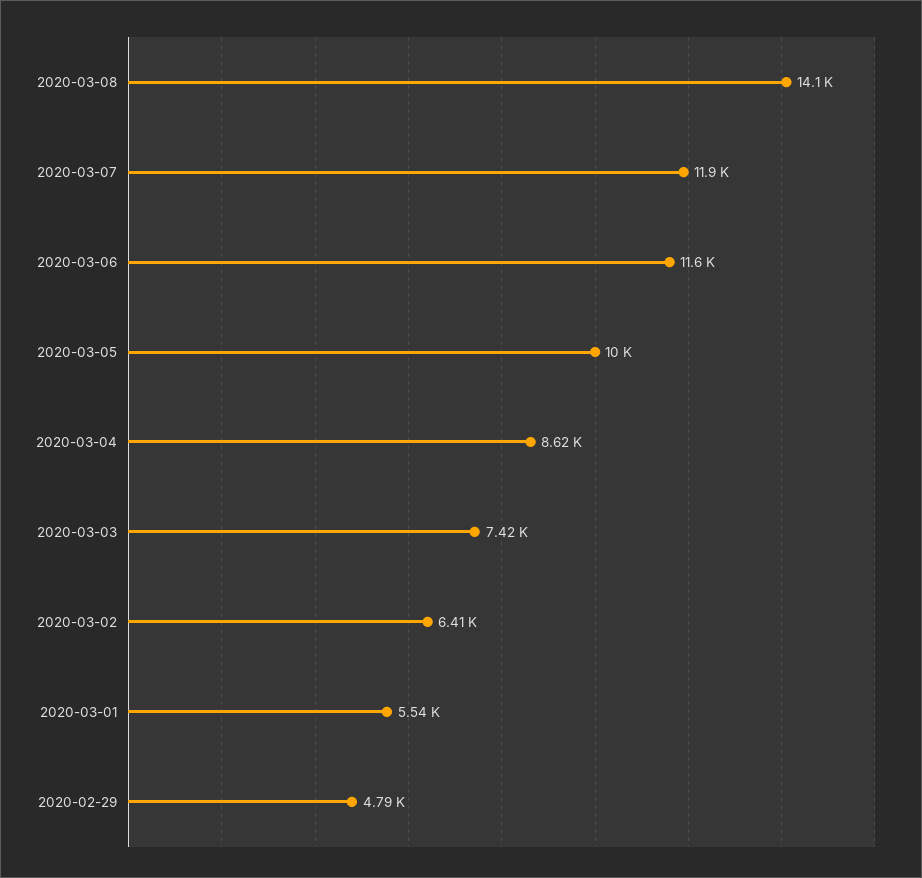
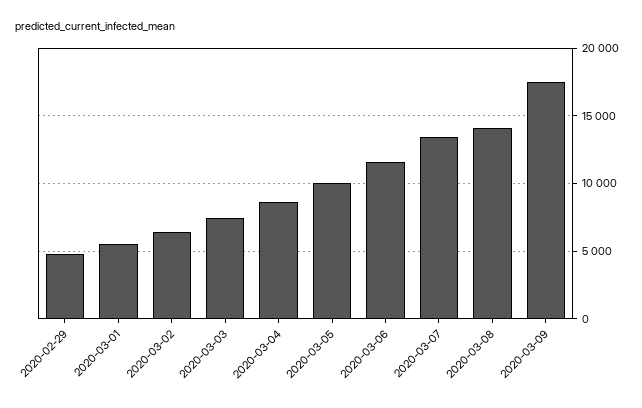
2020-03-07: 11900 -> 13500
2020-03-09: none -> 17500

